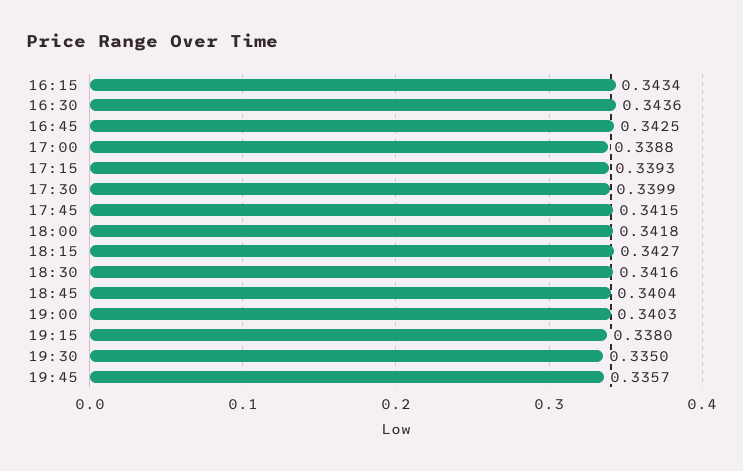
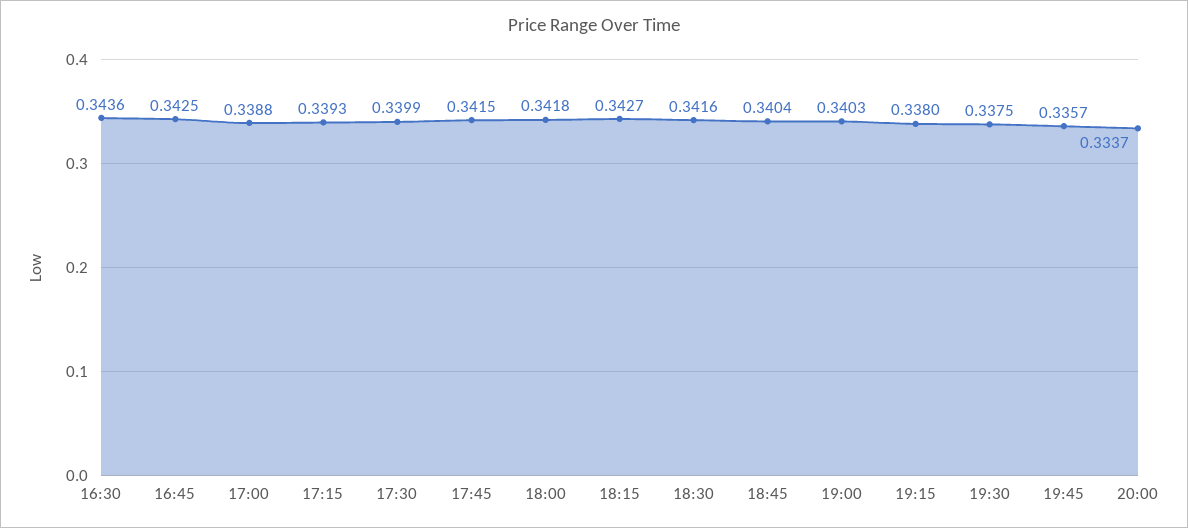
16:15: 0.3434 -> none
19:30: 0.335 -> 0.3375
20:00: none -> 0.3337

